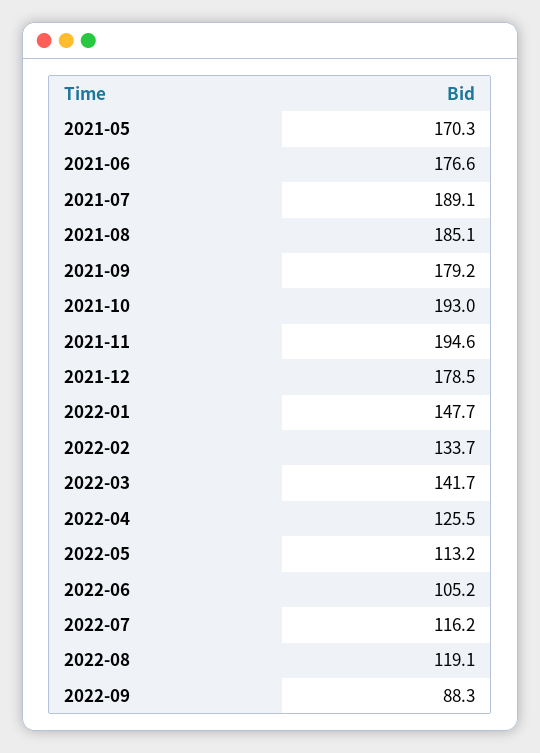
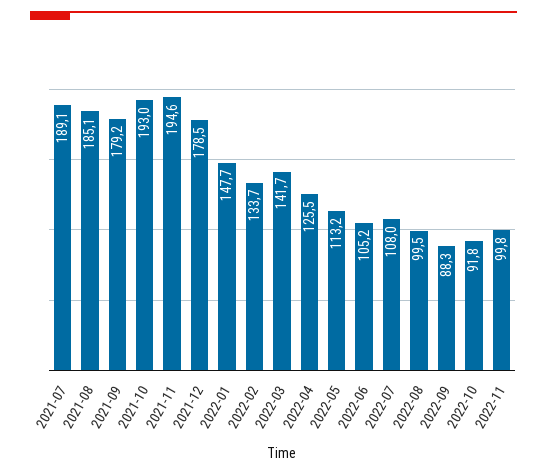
2021-05: 170.3 -> none
2021-06: 176.6 -> none
2022-07: 116.2 -> 108
2022-08: 119.1 -> 99.5
2022-10: none -> 91.8
2022-11: none -> 99.8

